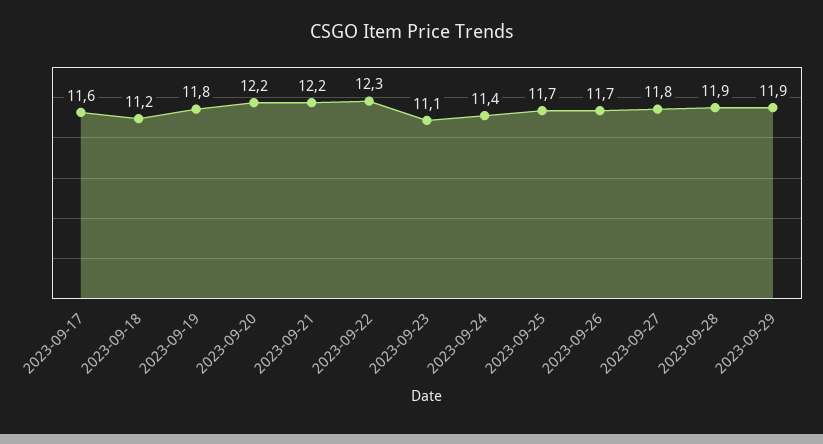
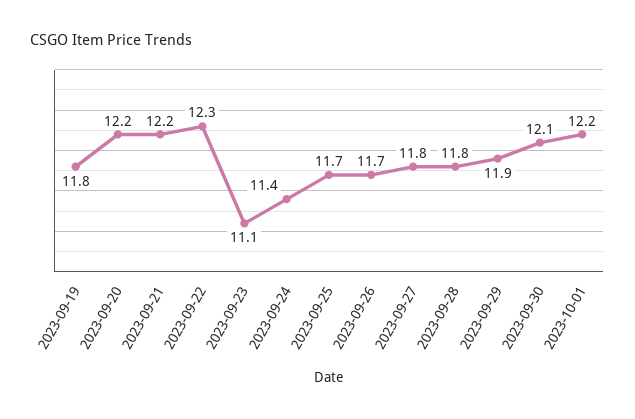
2023-09-17: 11.6 -> none
2023-09-18: 11.2 -> none
2023-09-28: 11.9 -> 11.8
2023-09-30: none -> 12.1
2023-10-01: none -> 12.2

